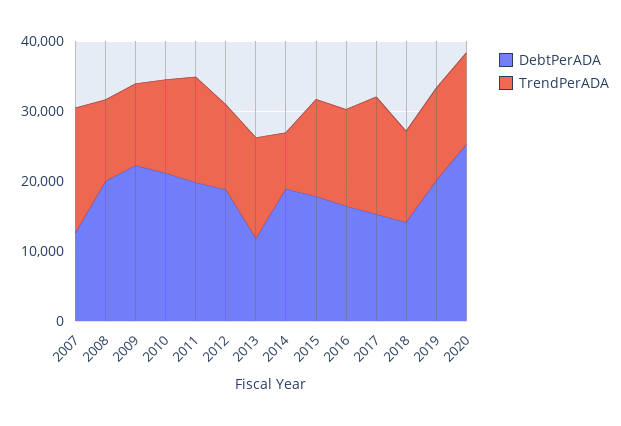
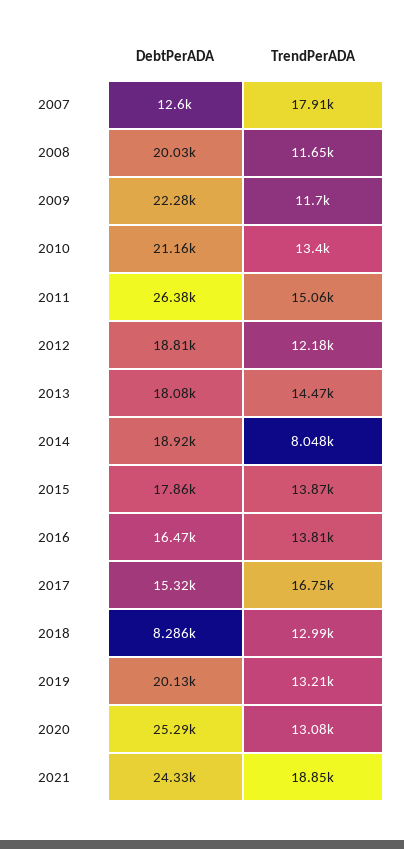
DebtPerADA, 2011: 20000 -> 26380
DebtPerADA, 2013: 12000 -> 18080
DebtPerADA, 2018: 14000 -> 8286
DebtPerADA, 2021: none -> 24330
TrendPerADA, 2021: none -> 18850

